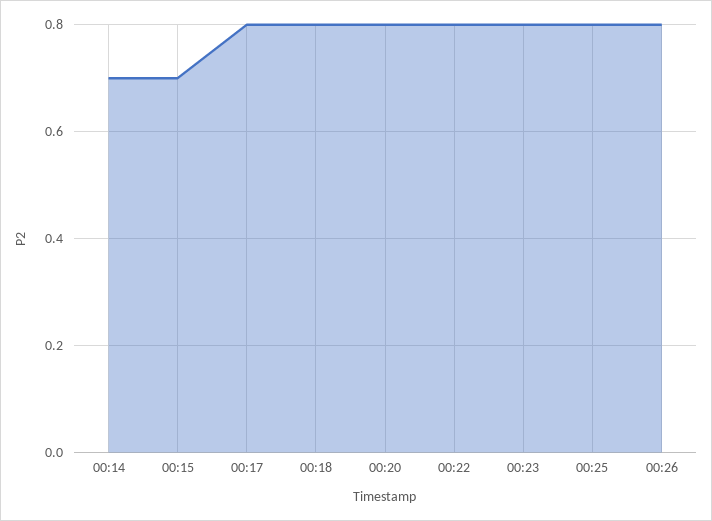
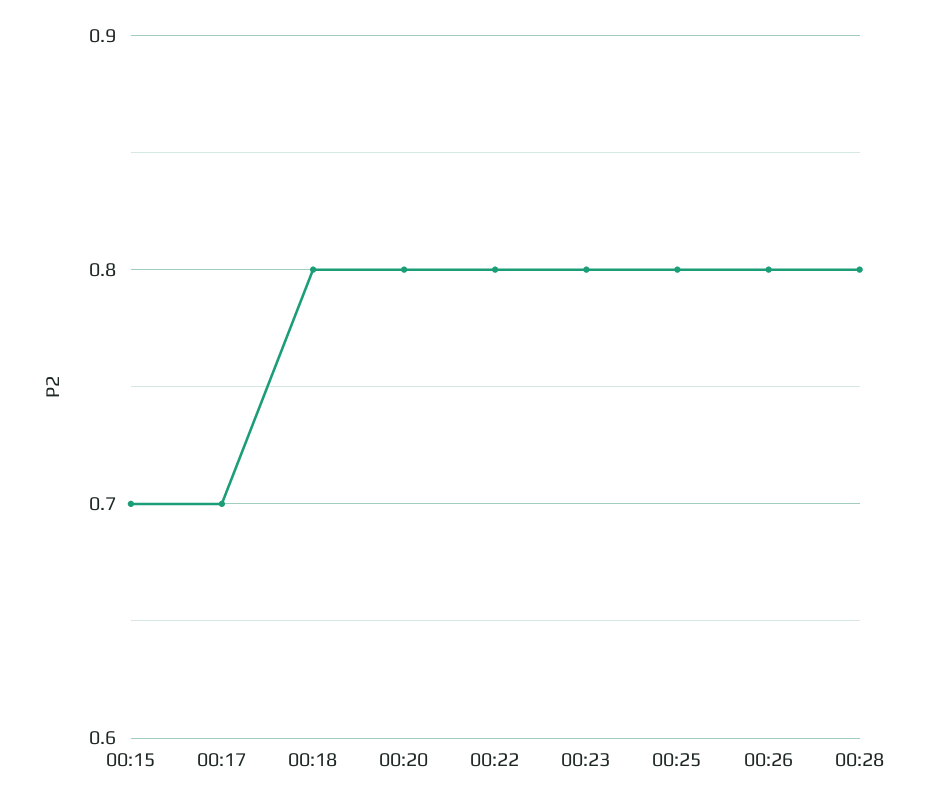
00:14: 0.7 -> none
00:17: 0.8 -> 0.7
00:28: none -> 0.8

